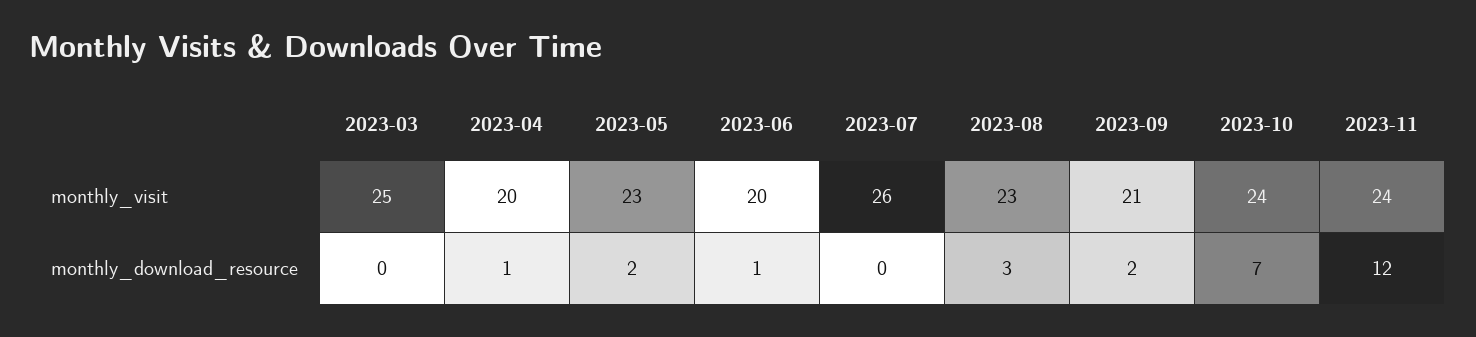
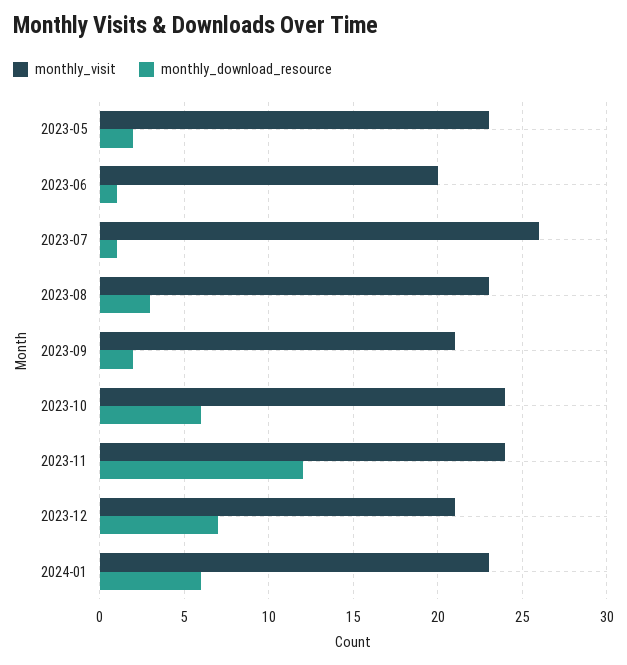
monthly_visit, 2023-03: 25 -> none
monthly_visit, 2023-04: 20 -> none
monthly_download_resource, 2023-03: 0 -> none
monthly_download_resource, 2023-04: 1 -> none
monthly_download_resource, 2023-07: 0 -> 1
monthly_download_resource, 2023-10: 7 -> 6
monthly_visit, 2023-12: none -> 21
monthly_download_resource, 2023-12: none -> 7
monthly_visit, 2024-01: none -> 23
monthly_download_resource, 2024-01: none -> 6

